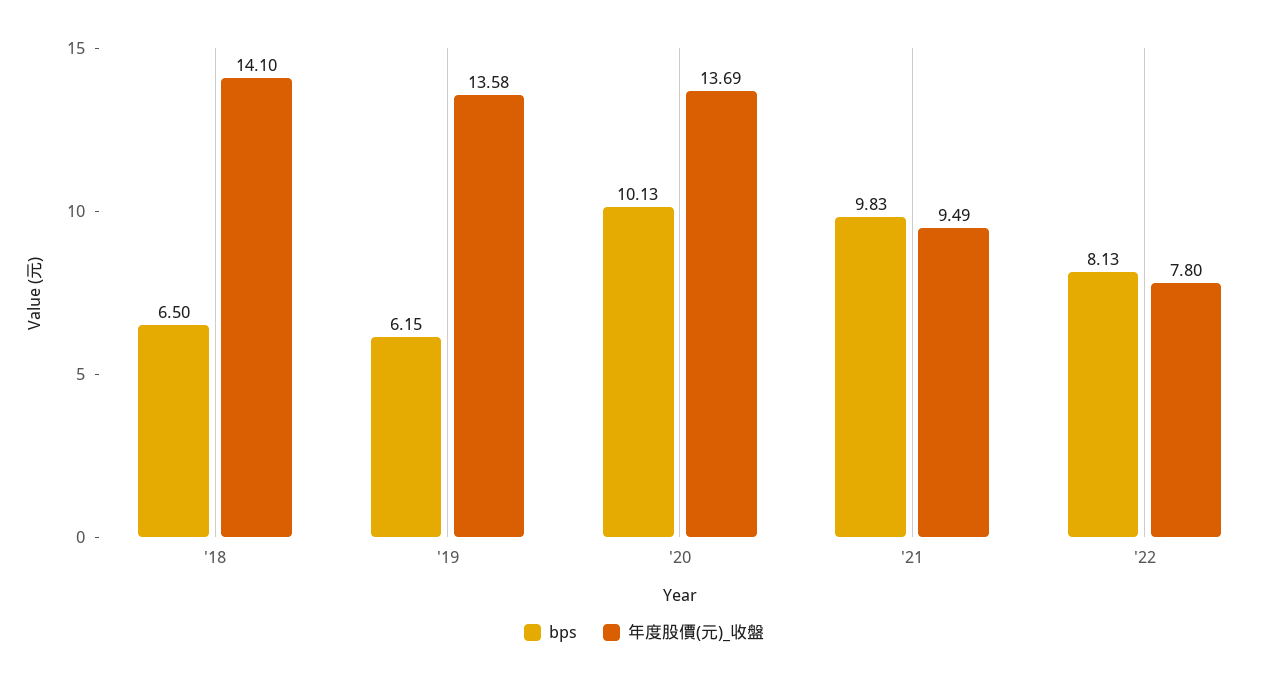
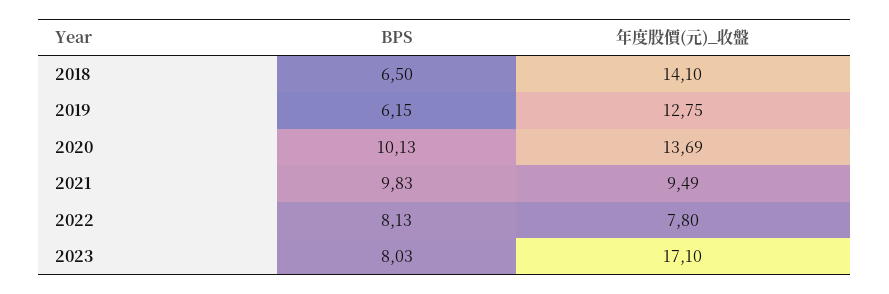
年度股價(元)_收盤, '19: 13.58 -> 12.75
bps, 2023: none -> 8.03
年度股價(元)_收盤, 2023: none -> 17.1

